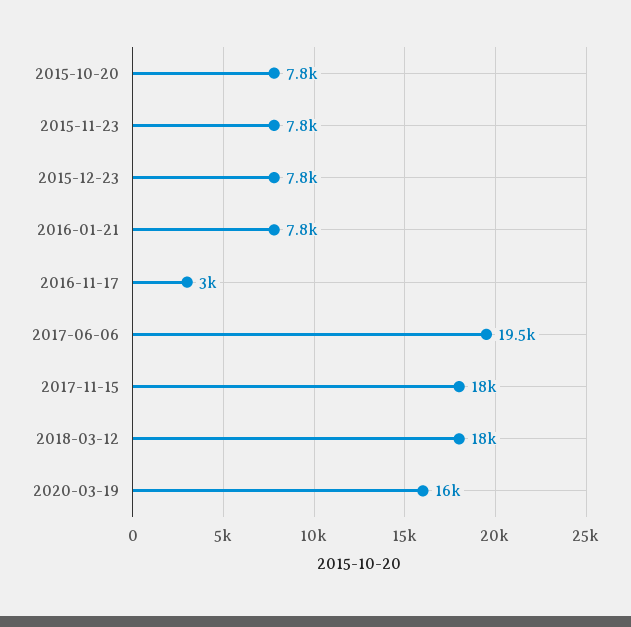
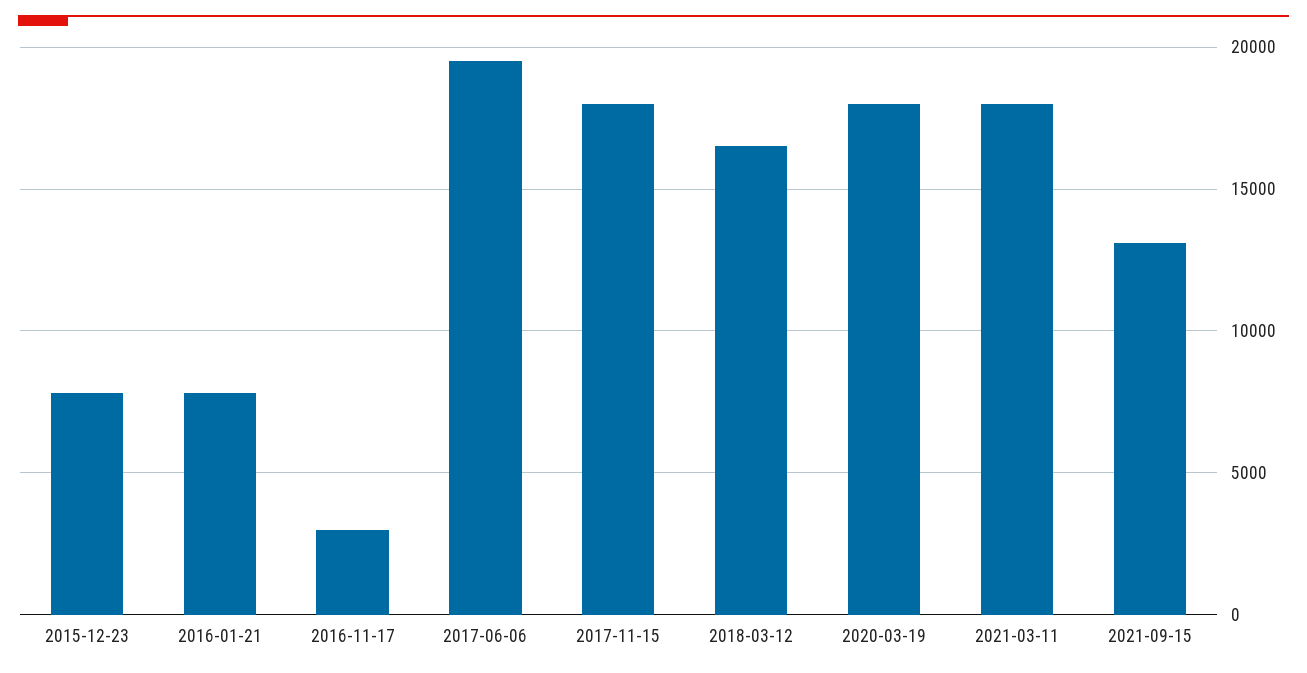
2015-10-20: 7800 -> none
2015-11-23: 7800 -> none
2018-03-12: 18000 -> 16500
2020-03-19: 16000 -> 18000
2021-03-11: none -> 18000
2021-09-15: none -> 13000

